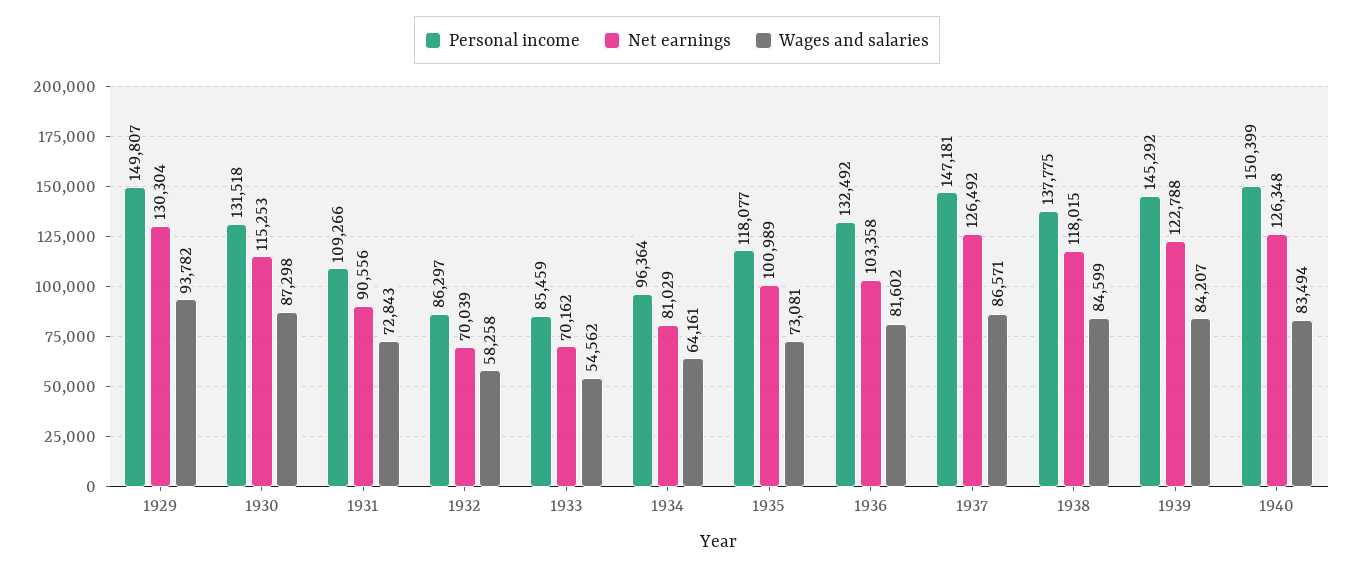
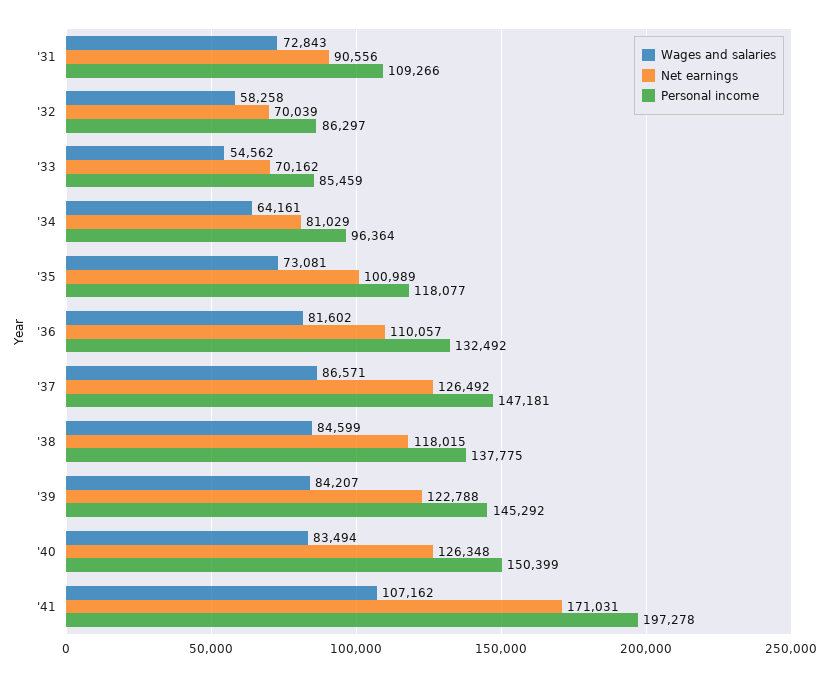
Personal income, 1929: 149807 -> none
Net earnings, 1929: 130304 -> none
Wages and salaries, 1929: 93782 -> none
Personal income, 1930: 131518 -> none
Net earnings, 1930: 115253 -> none
Wages and salaries, 1930: 87298 -> none
Net earnings, 1936: 103358 -> 110057
Wages and salaries, '41: none -> 107162
Net earnings, '41: none -> 171031
Personal income, '41: none -> 197278

